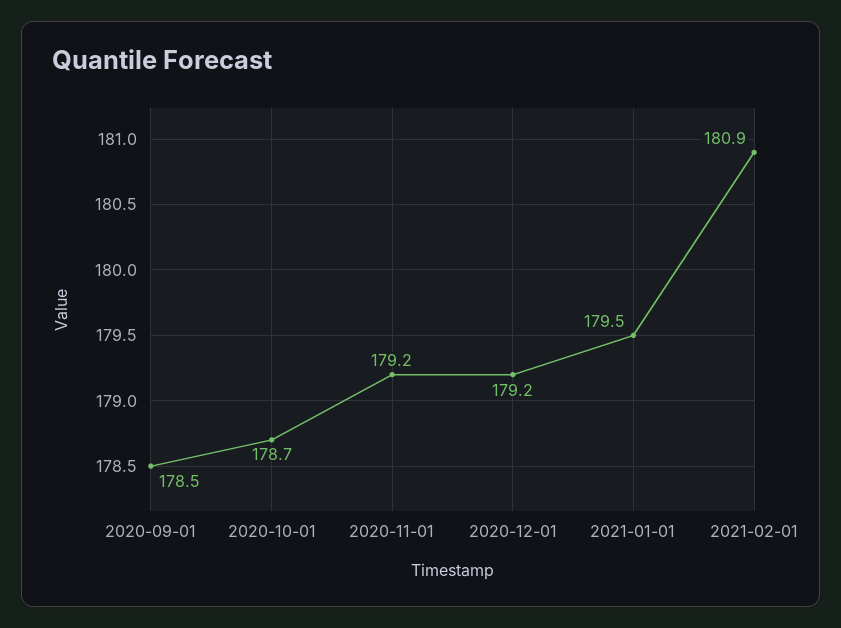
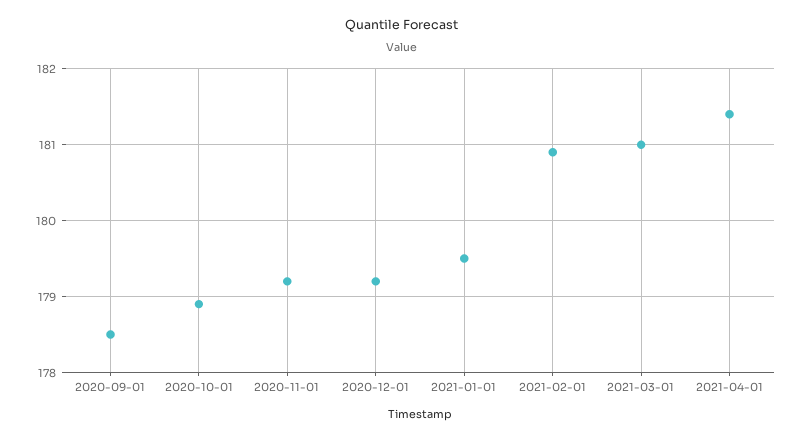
2020-10-01: 178.7 -> 178.9
2021-03-01: none -> 181
2021-04-01: none -> 181.4

